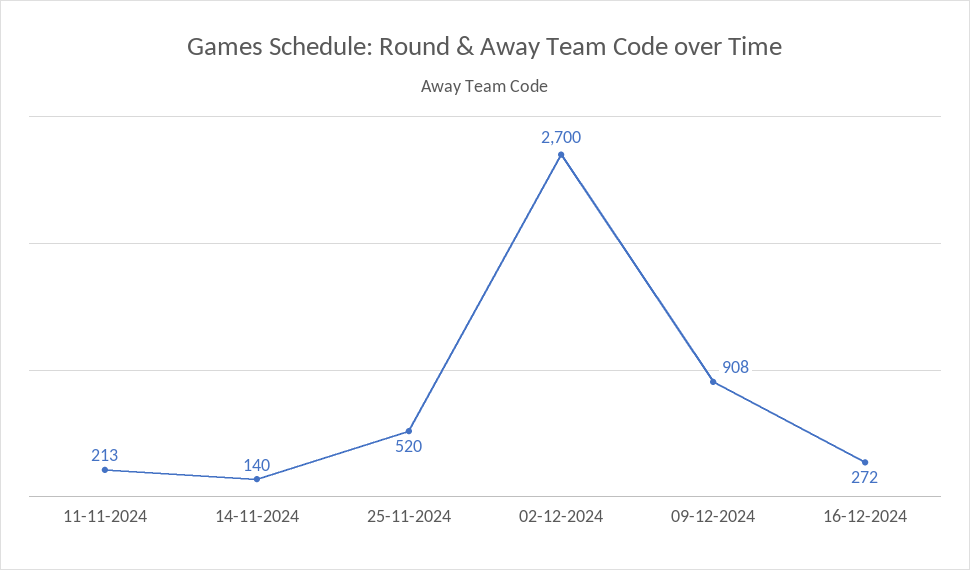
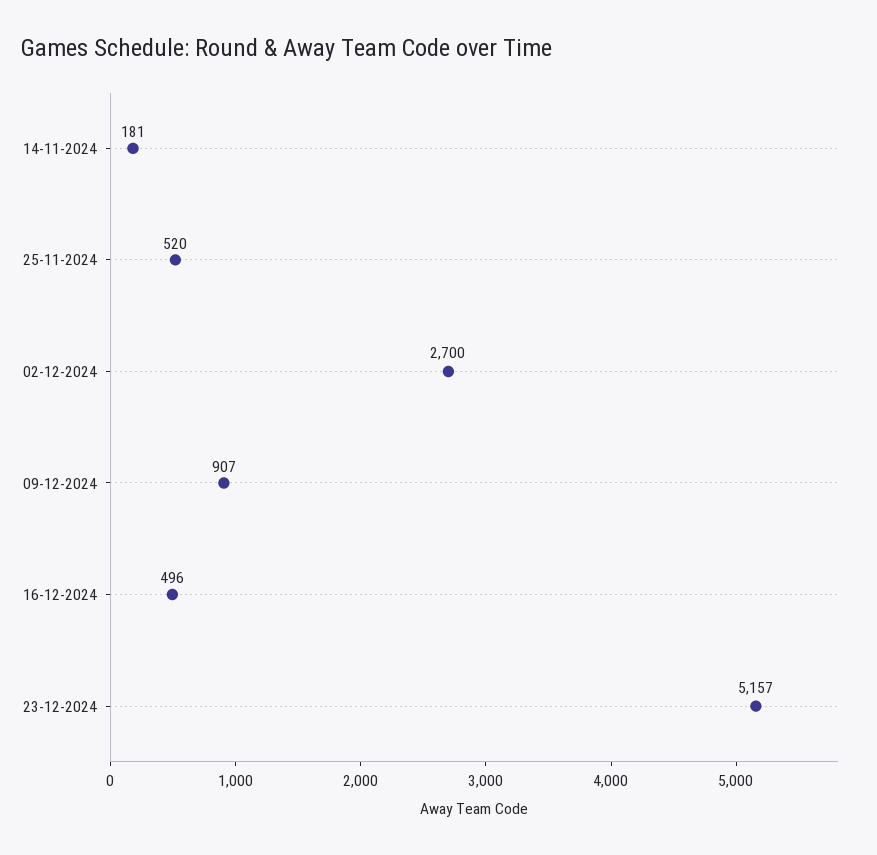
11-11-2024: 213 -> none
14-11-2024: 140 -> 181
09-12-2024: 908 -> 907
16-12-2024: 272 -> 496
23-12-2024: none -> 5157

